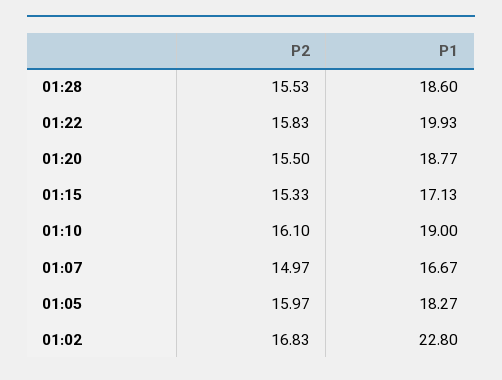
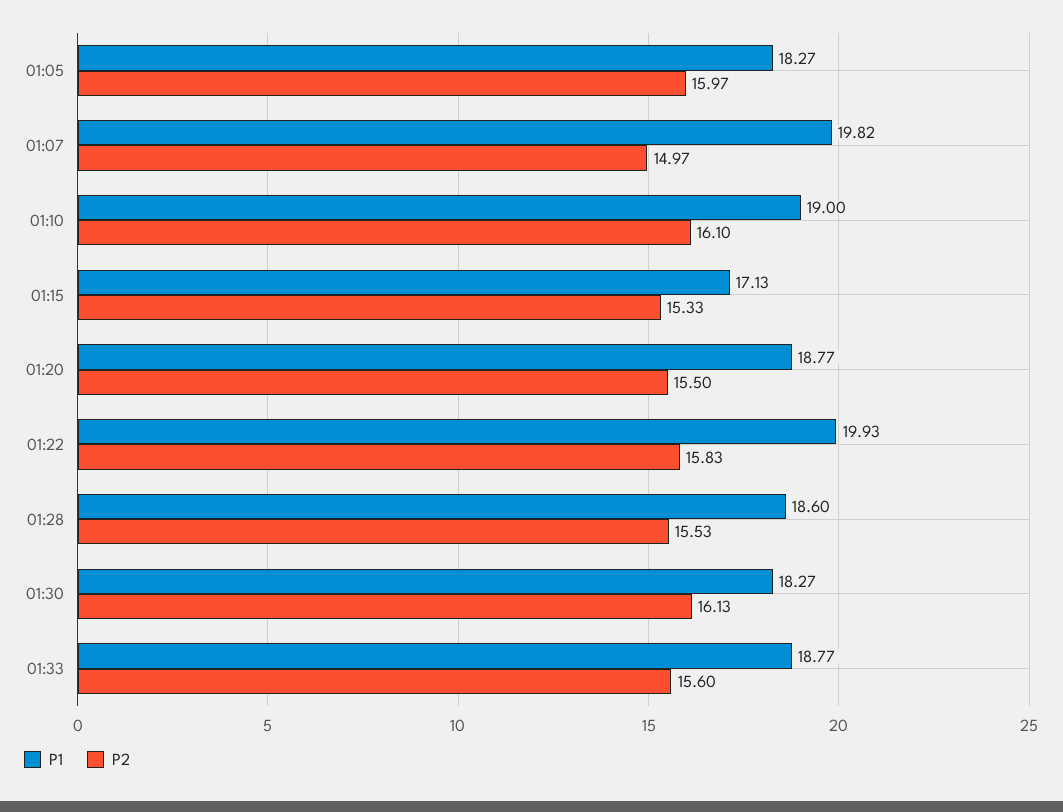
P1, 01:07: 16.67 -> 19.82
P2, 01:02: 16.83 -> none
P1, 01:02: 22.8 -> none
P1, 01:30: none -> 18.27
P2, 01:30: none -> 16.13
P1, 01:33: none -> 18.77
P2, 01:33: none -> 15.6

